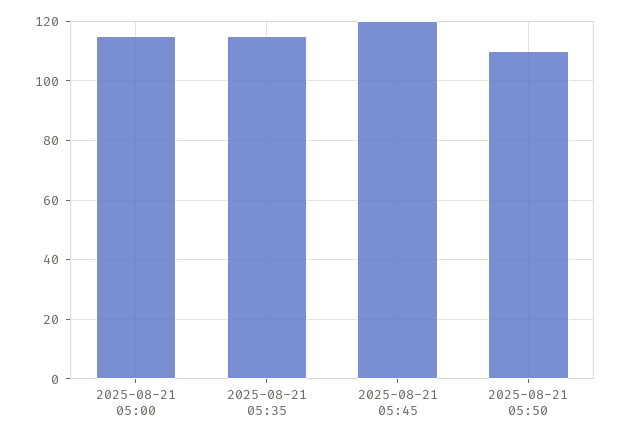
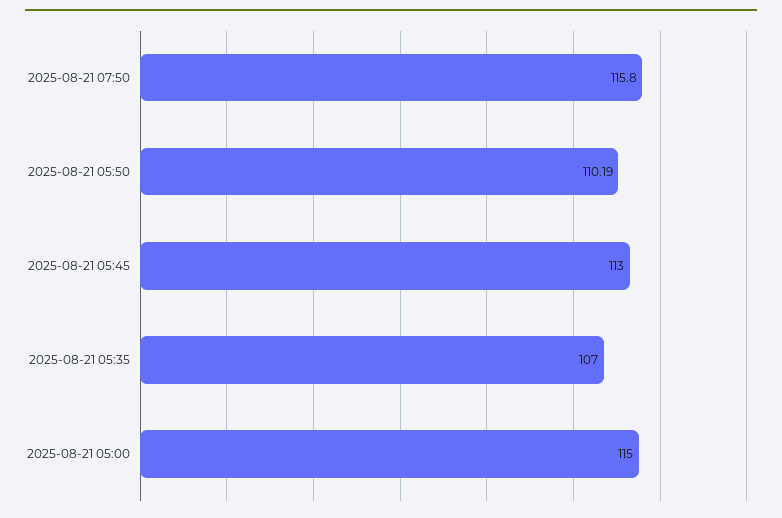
2025-08-21 05:35: 115 -> 107
2025-08-21 05:45: 120 -> 113
2025-08-21 07:50: none -> 115.8

